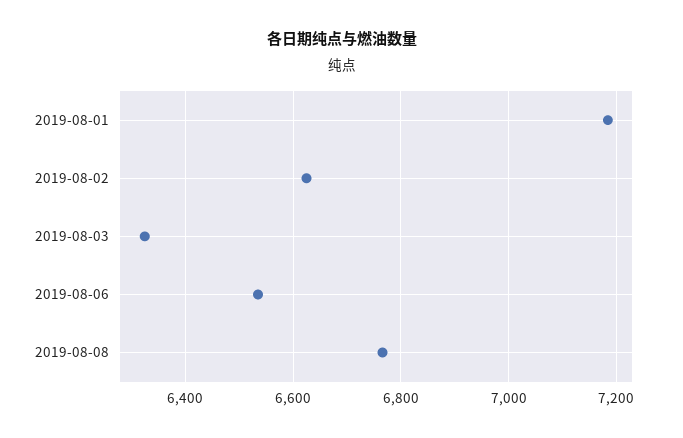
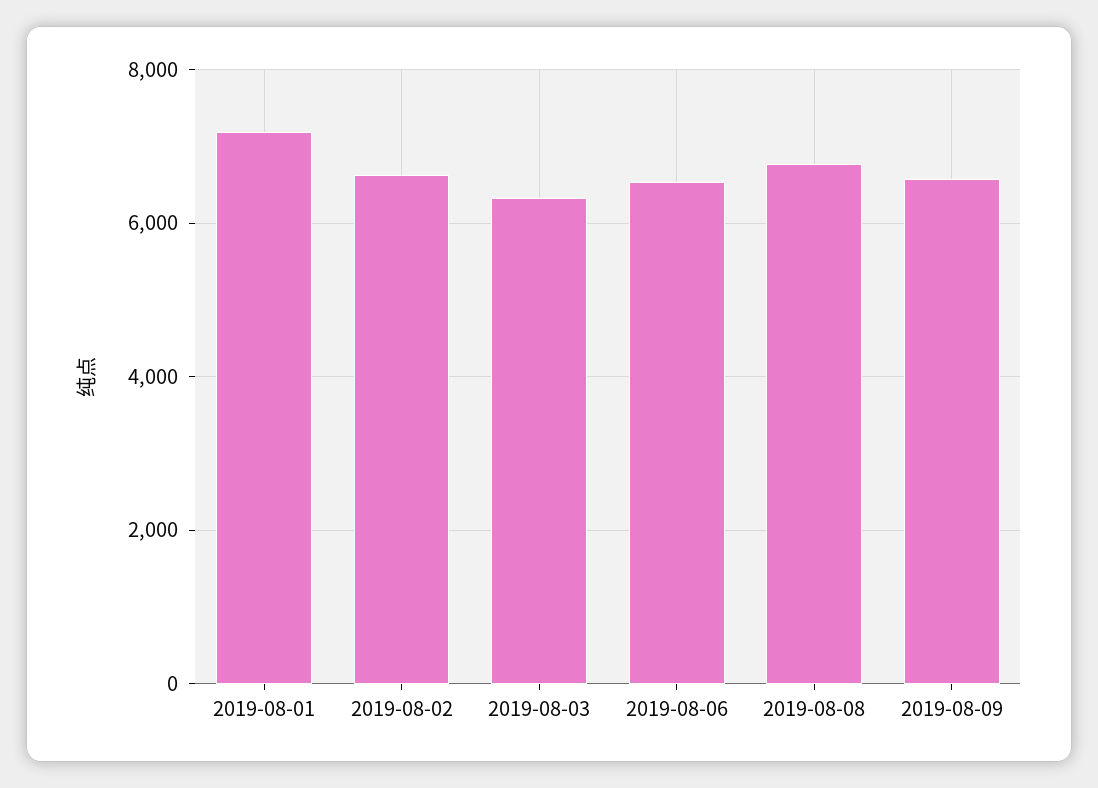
2019-08-09: none -> 6600

